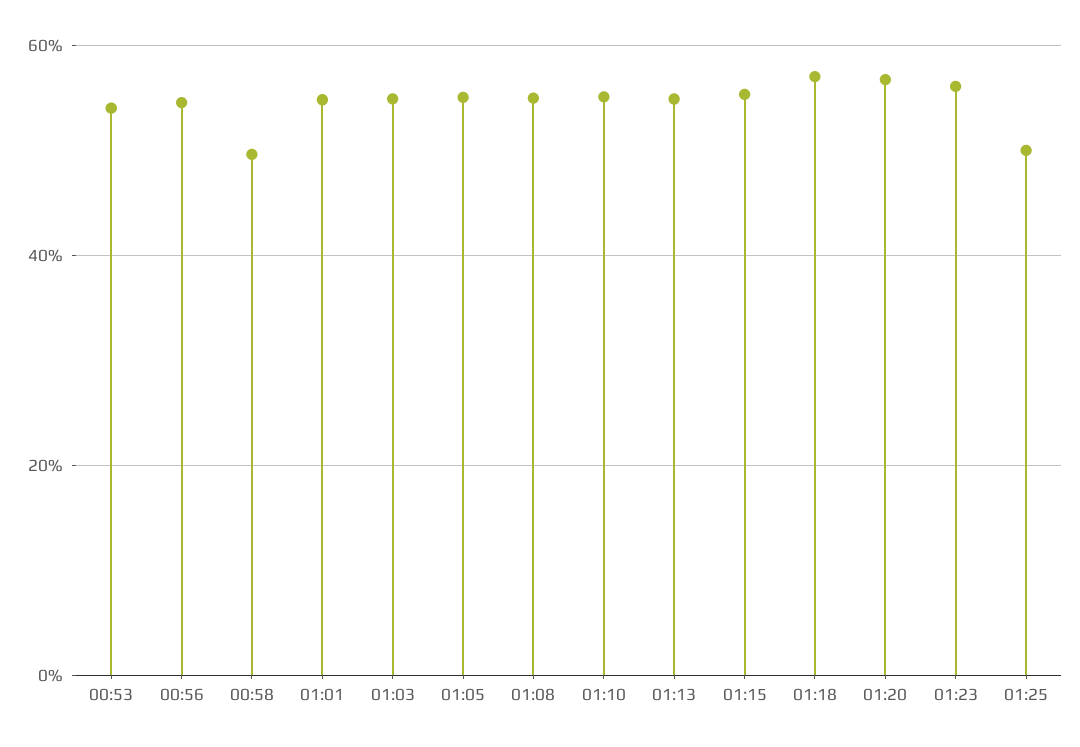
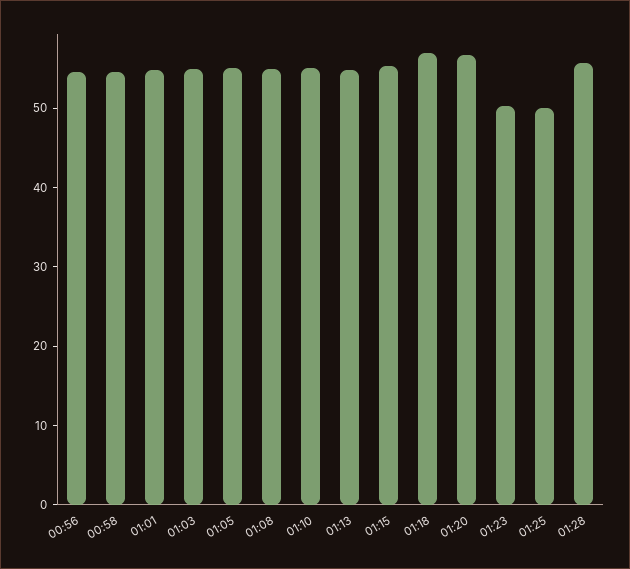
00:53: 54 -> none
00:58: 50 -> 54
01:23: 56 -> 50
01:28: none -> 56

